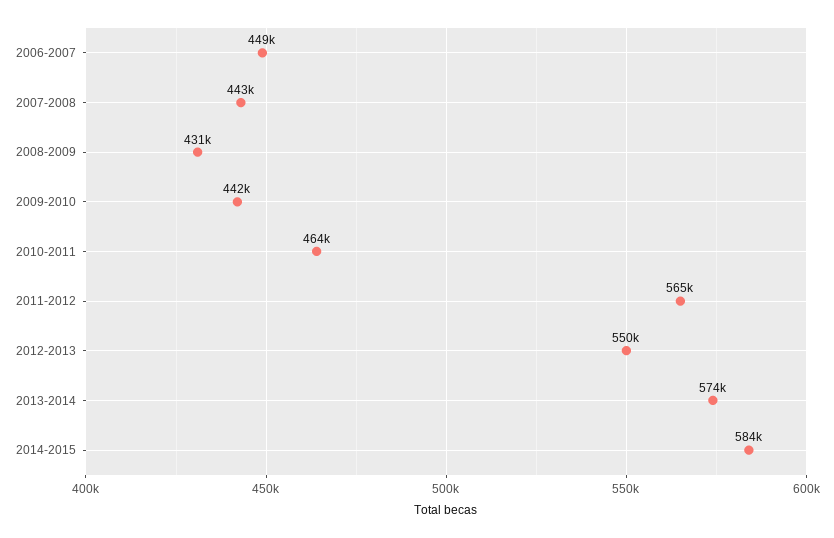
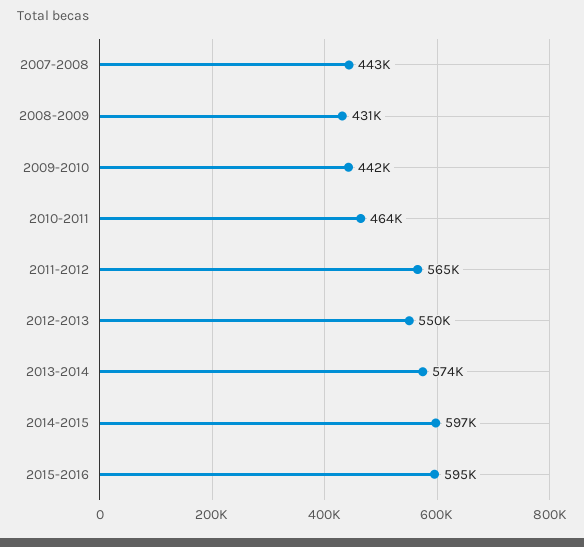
2006-2007: 449000 -> none
2014-2015: 584000 -> 597000
2015-2016: none -> 595000

